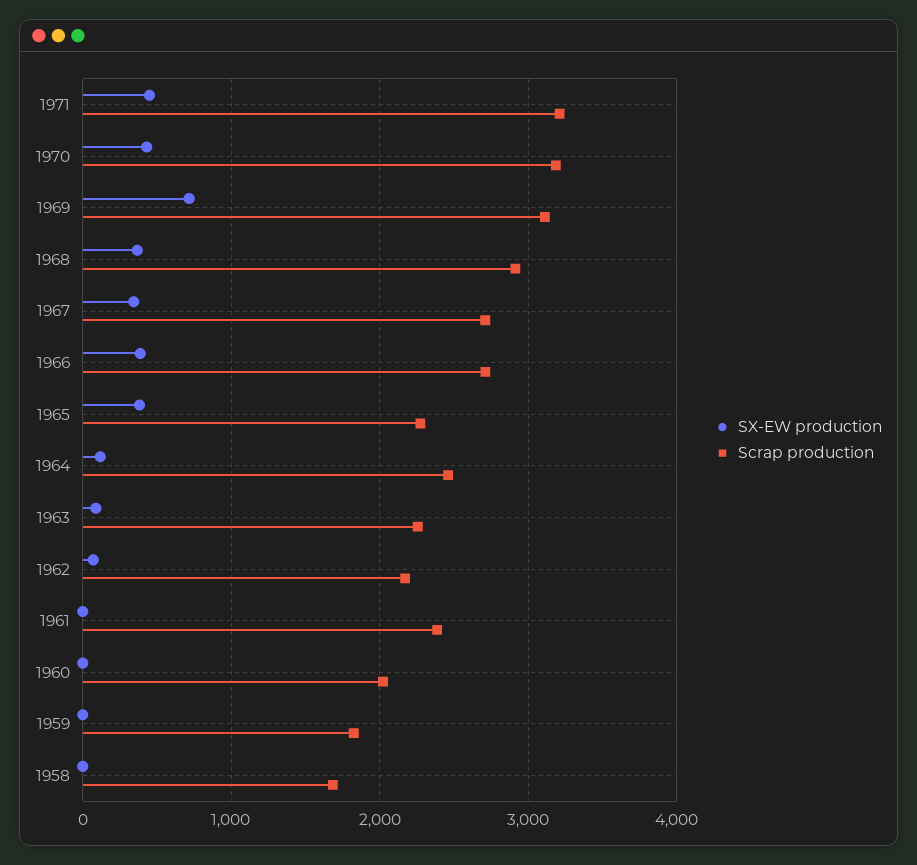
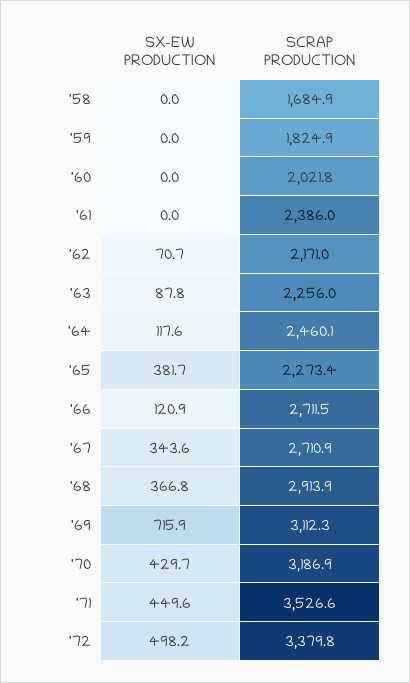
Scrap production, 1971: 3200 -> 3526.6
SX-EW production, 1966: 400 -> 120.9
SX-EW production, '72: none -> 498.2
Scrap production, '72: none -> 3379.8

